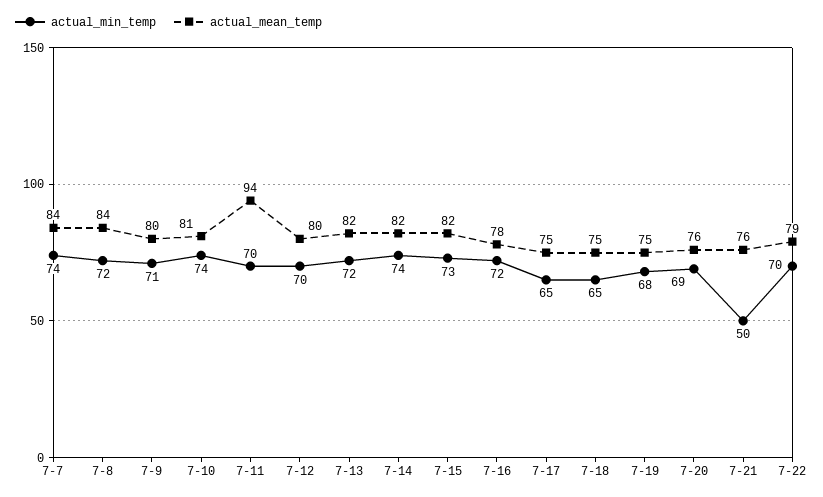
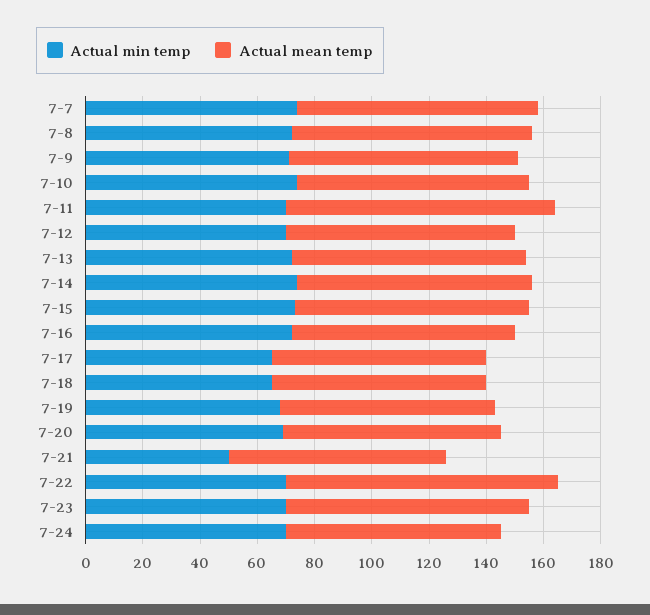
actual_mean_temp, 7-22: 79 -> 95
actual_min_temp, 7-23: none -> 70
actual_mean_temp, 7-23: none -> 85
actual_min_temp, 7-24: none -> 70
actual_mean_temp, 7-24: none -> 75

